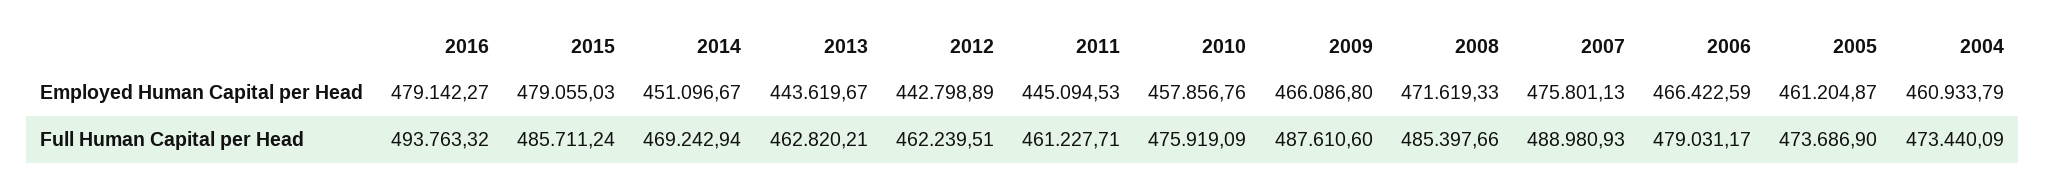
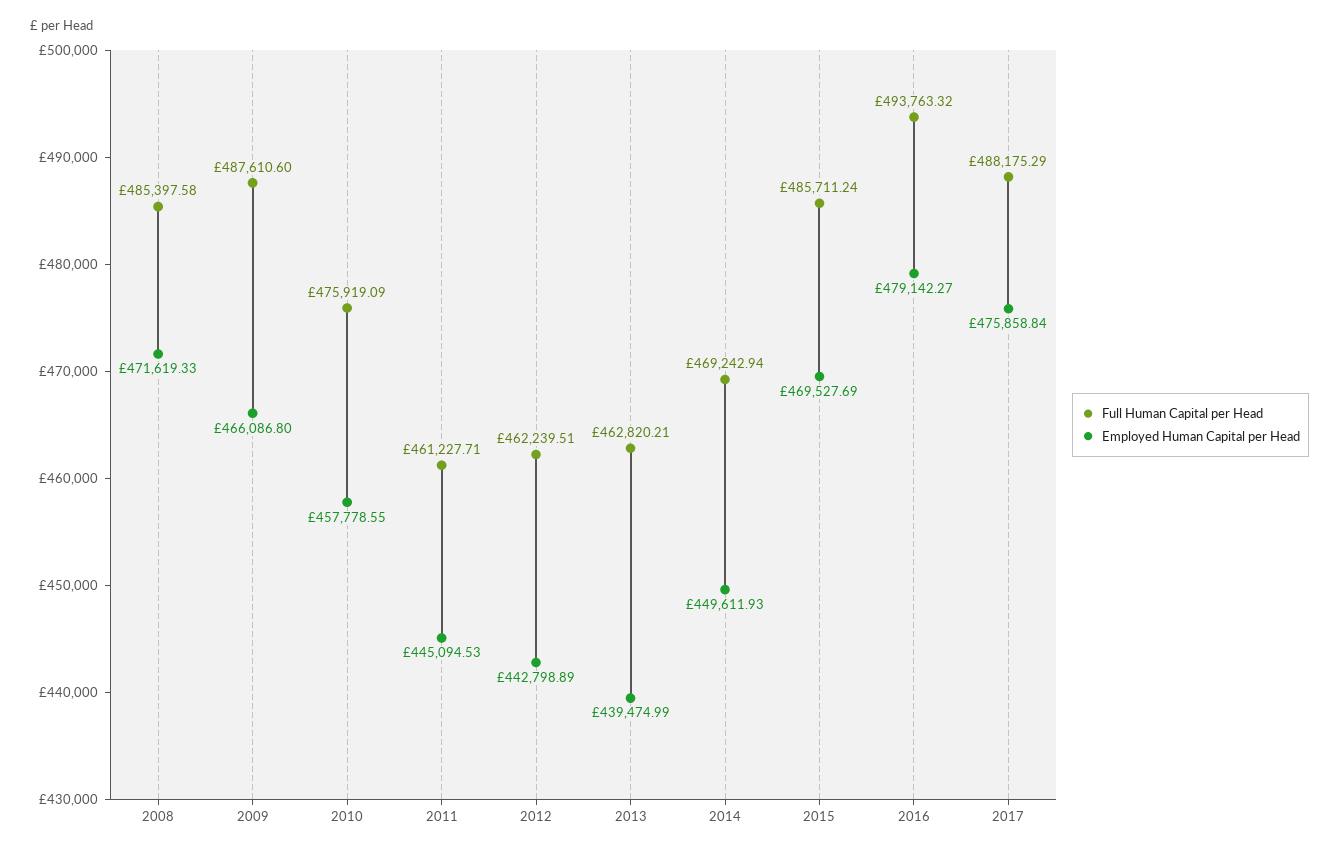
Employed Human Capital per Head, 2015: 479055.03 -> 469527.69
Employed Human Capital per Head, 2014: 451096.67 -> 449611.93
Employed Human Capital per Head, 2013: 443619.67 -> 439474.99
Employed Human Capital per Head, 2010: 457856.76 -> 457778.55
Employed Human Capital per Head, 2007: 475801.13 -> none
Employed Human Capital per Head, 2006: 466422.59 -> none
Employed Human Capital per Head, 2005: 461204.87 -> none
Employed Human Capital per Head, 2004: 460933.79 -> none
Full Human Capital per Head, 2008: 485397.66 -> 485397.58
Full Human Capital per Head, 2007: 488980.93 -> none
Full Human Capital per Head, 2006: 479031.17 -> none
Full Human Capital per Head, 2005: 473686.9 -> none
Full Human Capital per Head, 2004: 473440.09 -> none
Full Human Capital per Head, 2017: none -> 488175.29
Employed Human Capital per Head, 2017: none -> 475858.84

